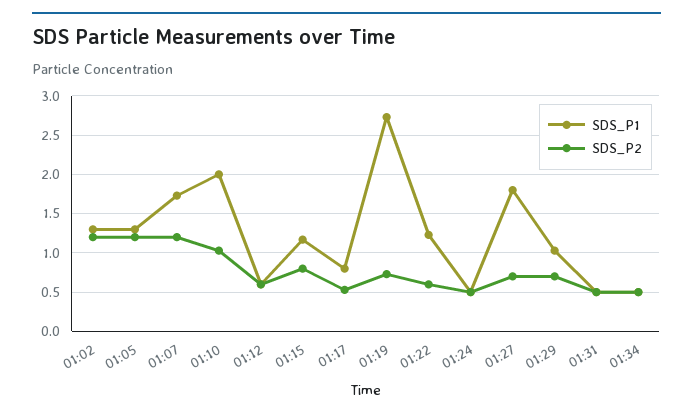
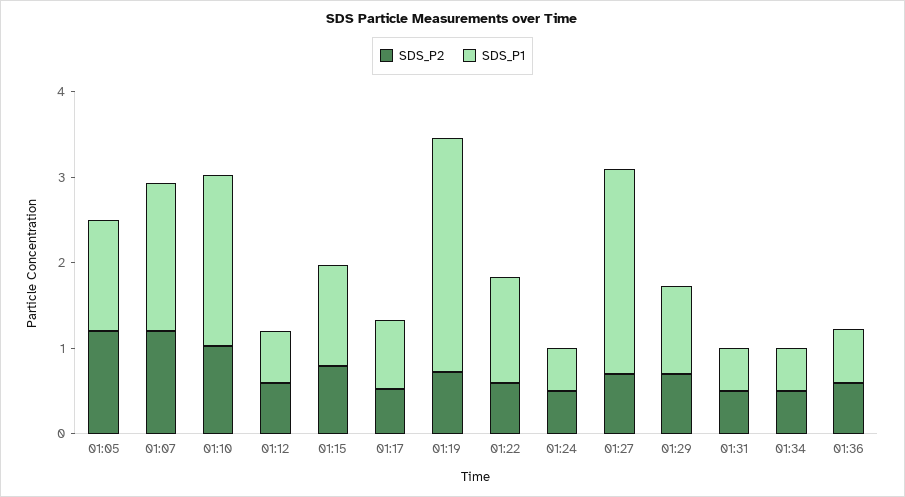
SDS_P1, 01:02: 1.3 -> none
SDS_P2, 01:02: 1.2 -> none
SDS_P1, 01:27: 1.8 -> 2.4
SDS_P2, 01:36: none -> 0.6
SDS_P1, 01:36: none -> 0.6

